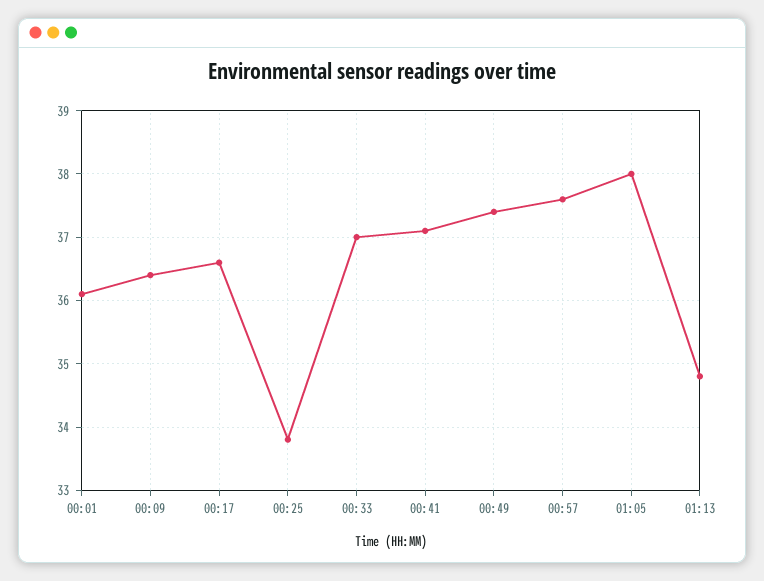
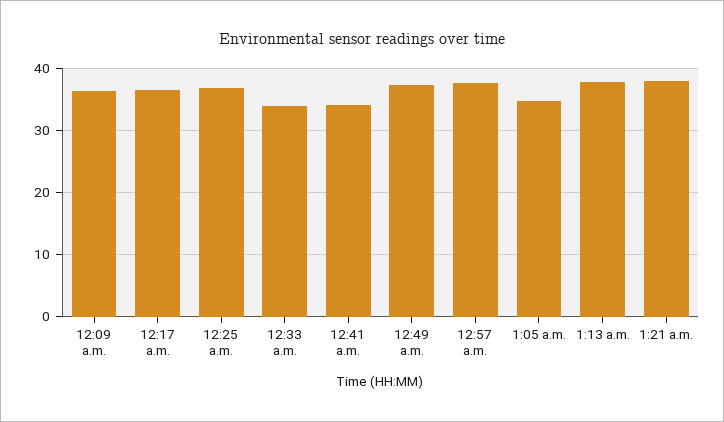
00:01: 36.1 -> none
00:25: 33.8 -> 37
00:33: 37 -> 34
00:41: 37.1 -> 34
01:05: 38 -> 35
01:13: 34.8 -> 38
1:21 a.m.: none -> 38

